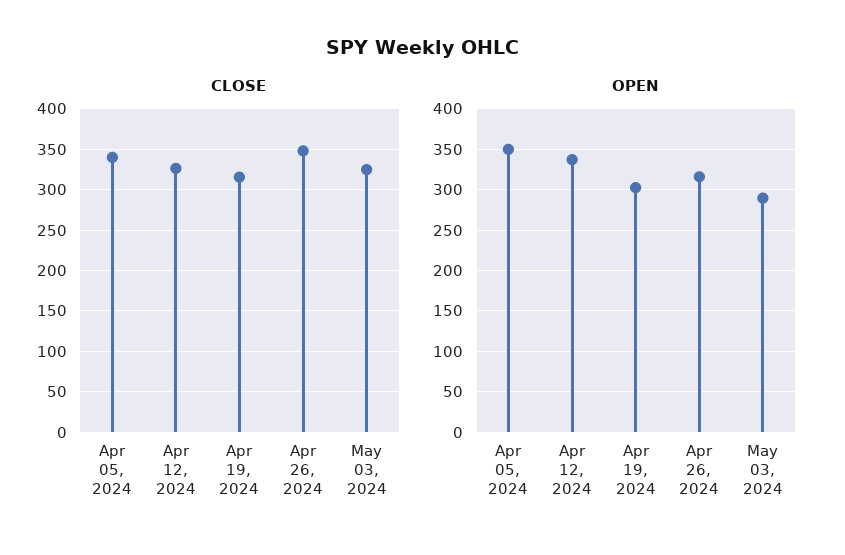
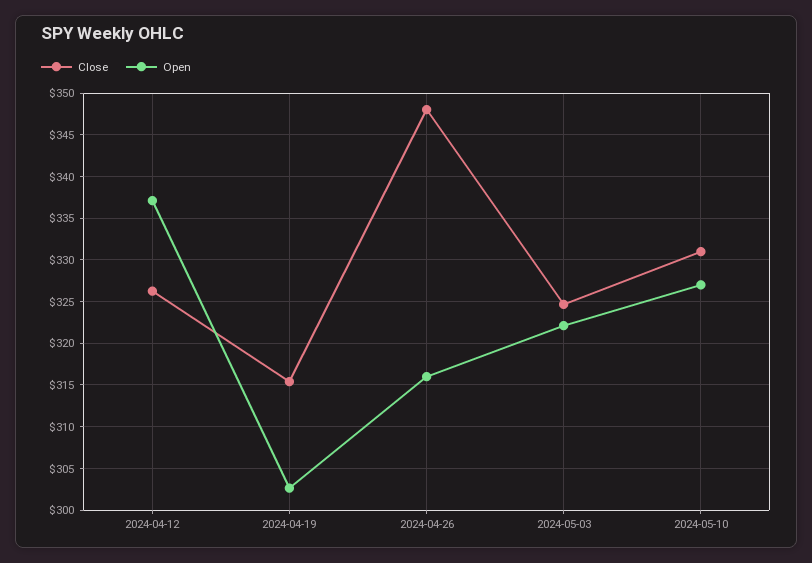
CLOSE, Apr 05, 2024: 340 -> none
OPEN, Apr 05, 2024: 350 -> none
OPEN, May 03, 2024: 290 -> 322
CLOSE, 2024-05-10: none -> 331
OPEN, 2024-05-10: none -> 327

